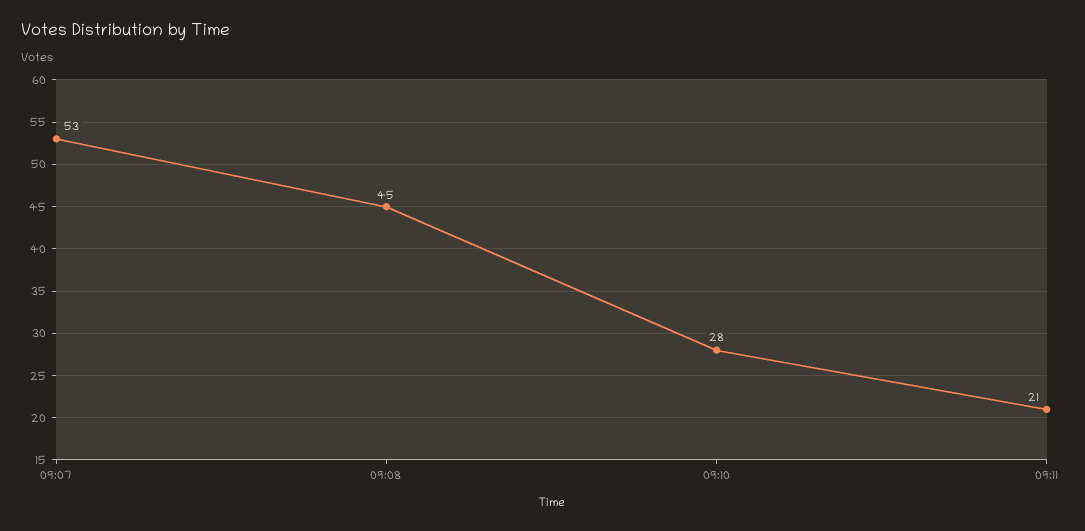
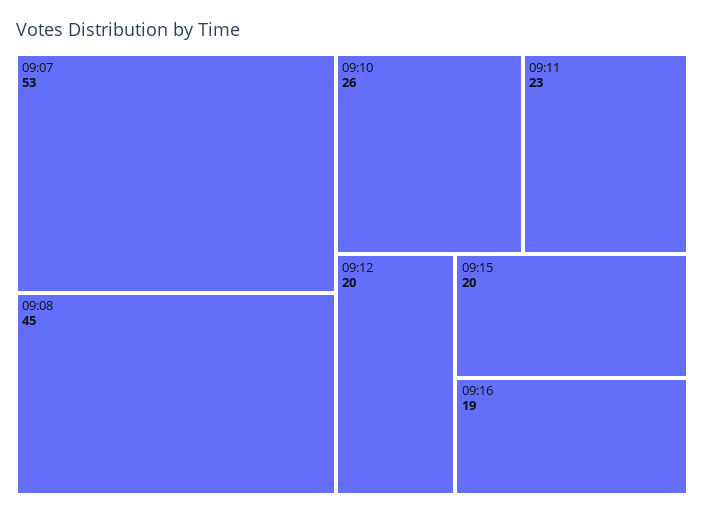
09:10: 28 -> 26
09:11: 21 -> 23
09:12: none -> 20
09:15: none -> 20
09:16: none -> 19

